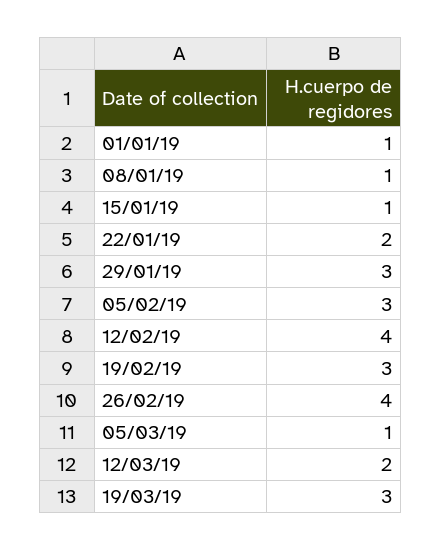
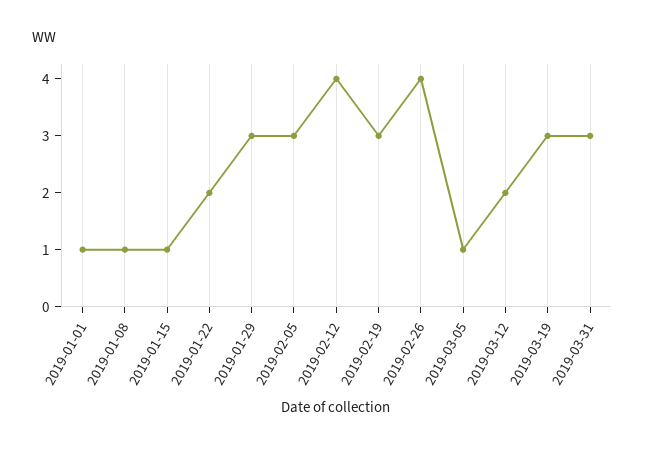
2019-03-31: none -> 3

